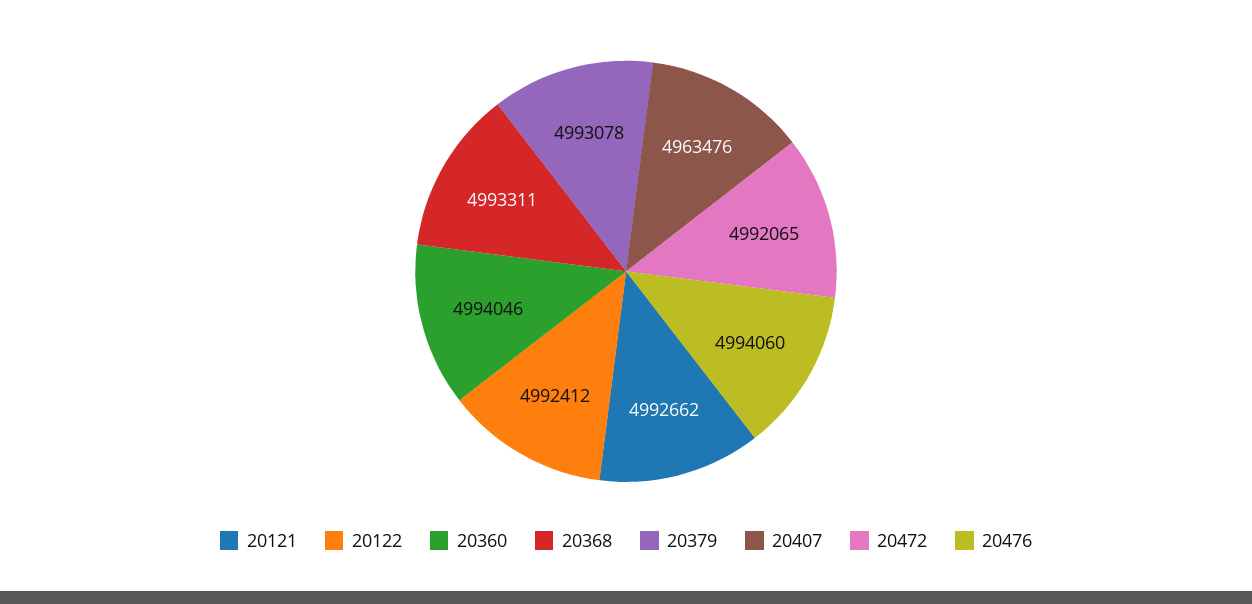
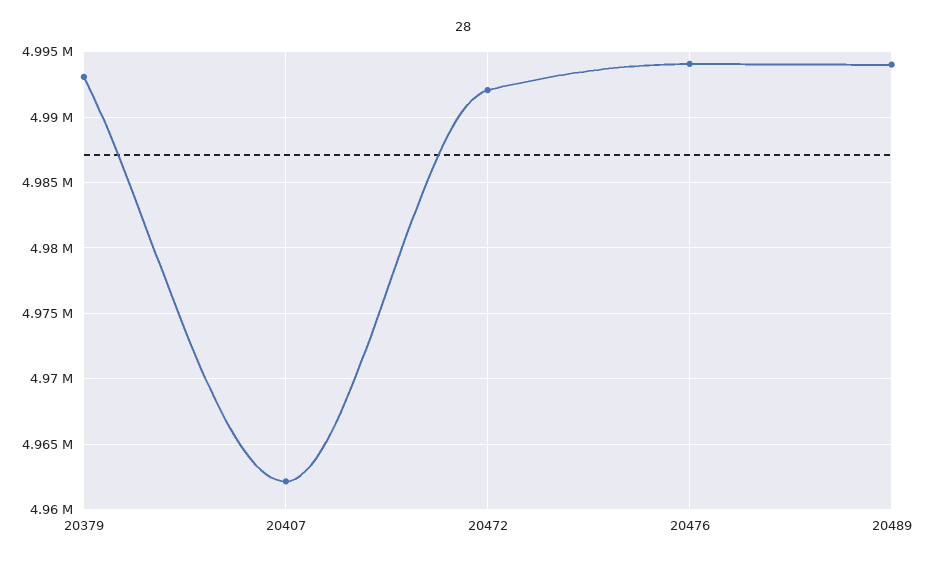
20121: 4992662 -> none
20122: 4992412 -> none
20360: 4994046 -> none
20368: 4993311 -> none
20407: 4963476 -> 4962000
20489: none -> 4994000

